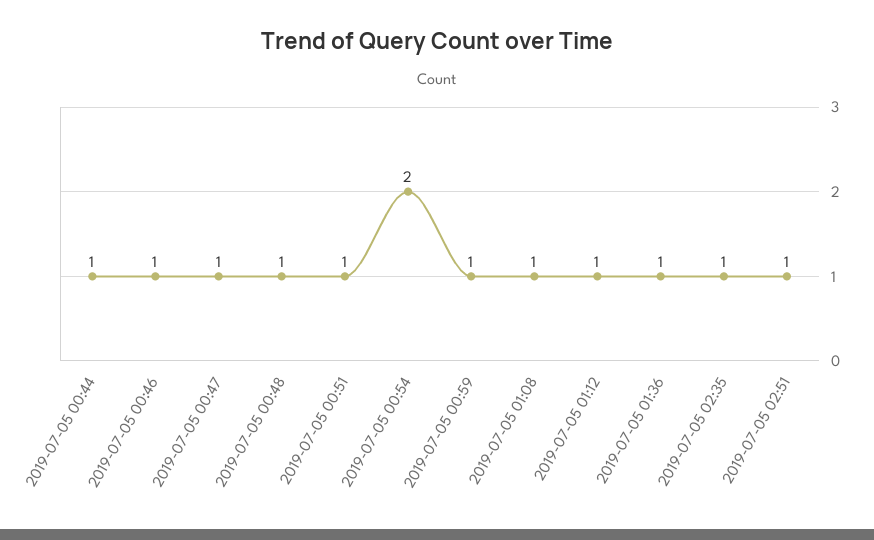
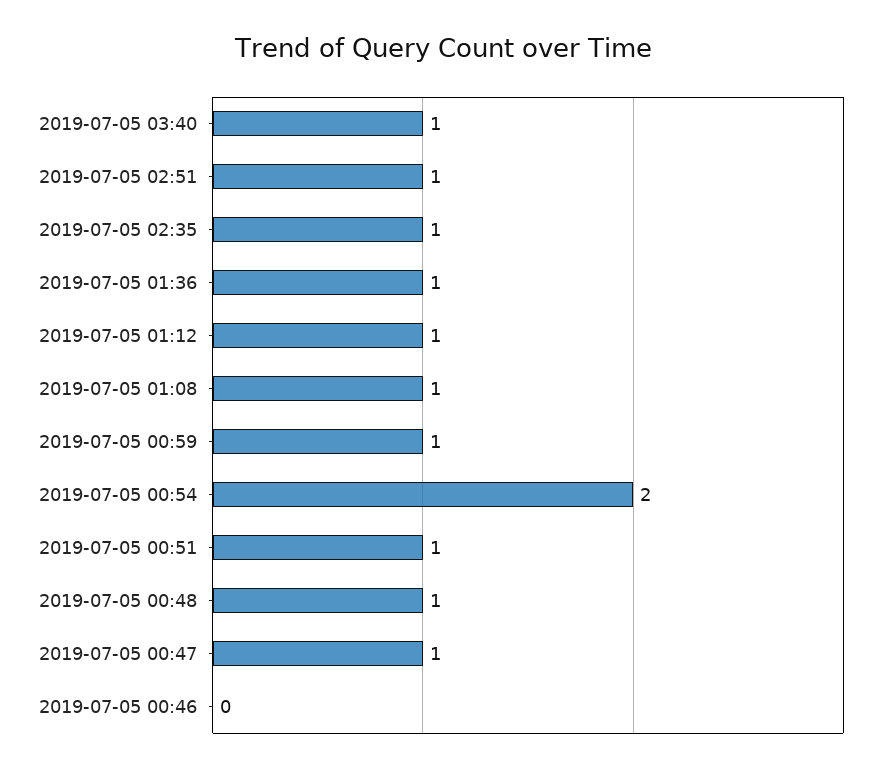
2019-07-05 00:44: 1 -> none
2019-07-05 00:46: 1 -> 0
2019-07-05 03:40: none -> 1

